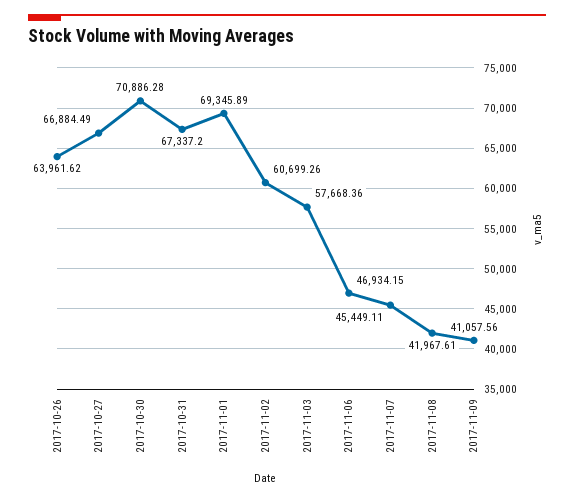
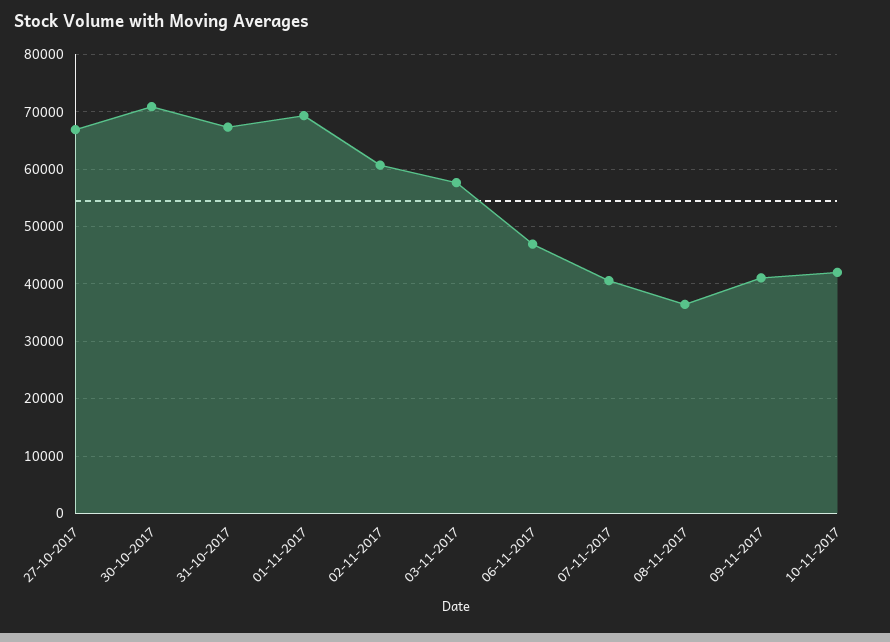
2017-10-26: 63961.62 -> none
2017-11-07: 45449.11 -> 40000
2017-11-08: 41967.61 -> 36000
10-11-2017: none -> 42000

